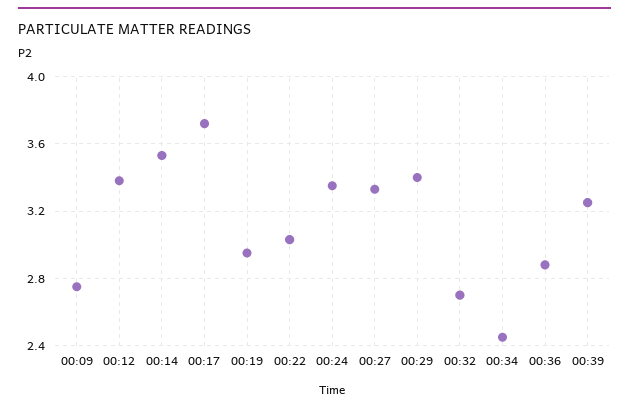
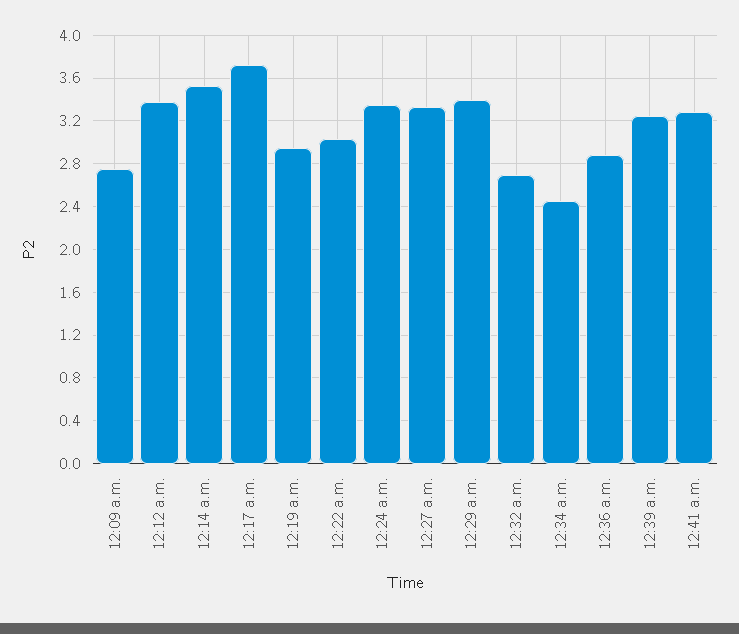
12:41 a.m.: none -> 3.3

